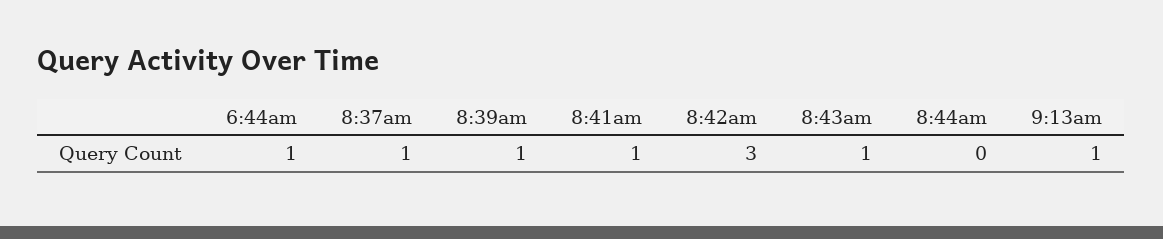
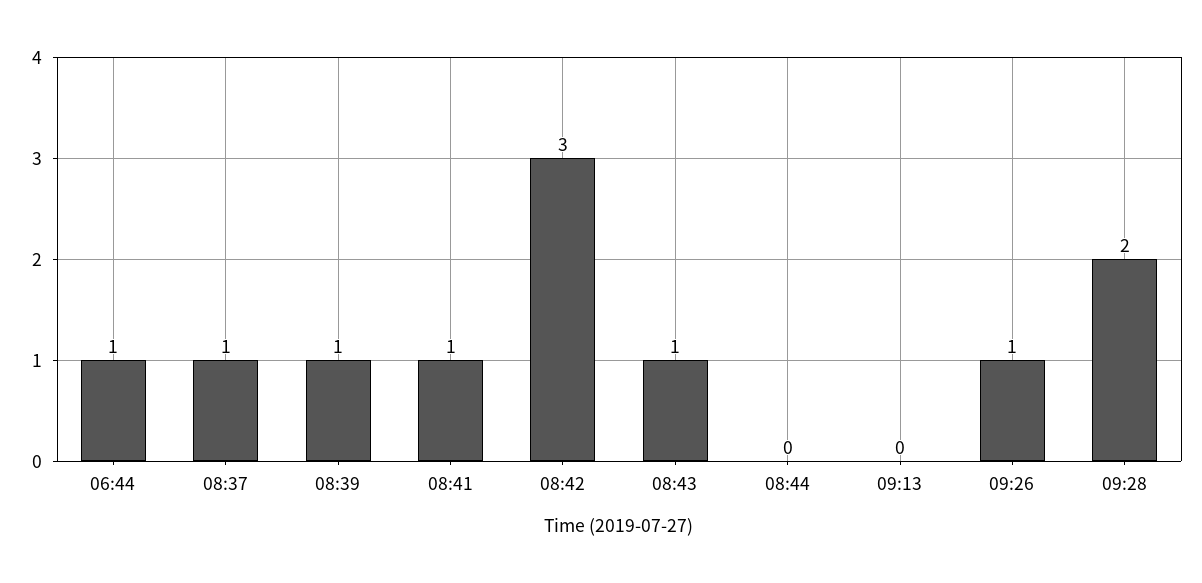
9:13am: 1 -> 0
09:26: none -> 1
09:28: none -> 2

